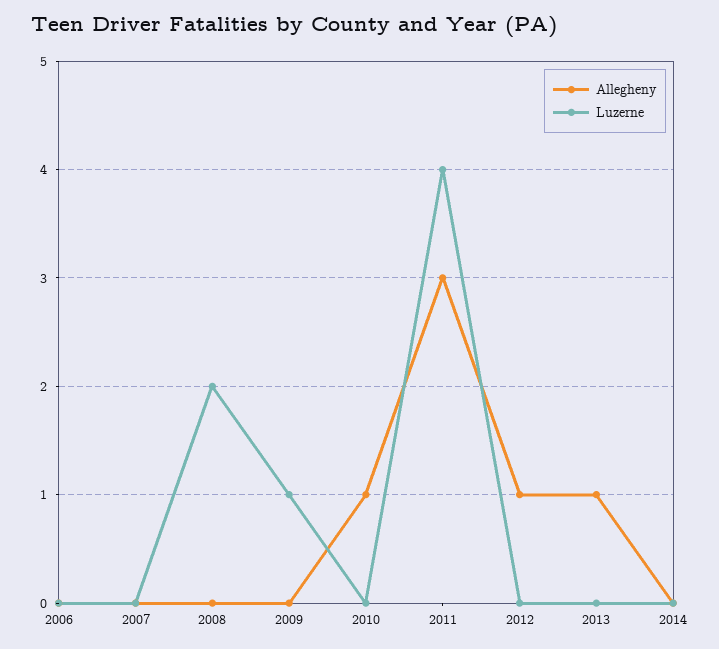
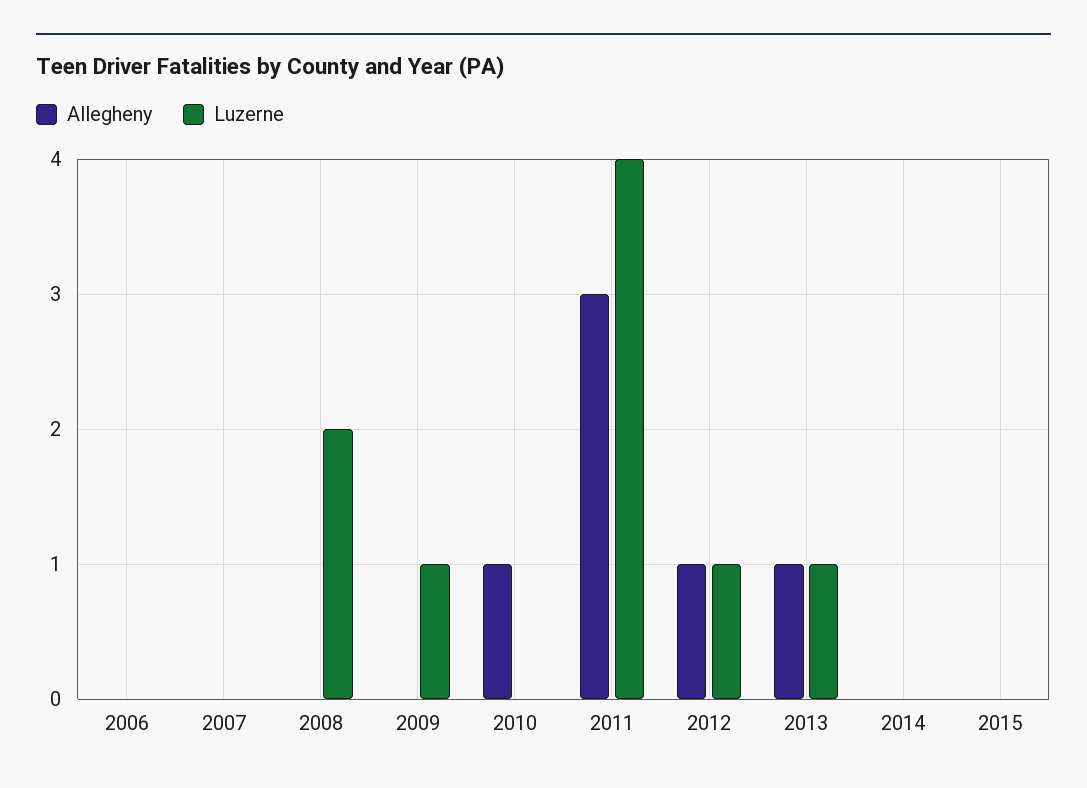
Luzerne, 2012: 0 -> 1
Luzerne, 2013: 0 -> 1
Allegheny, 2015: none -> 0
Luzerne, 2015: none -> 0

